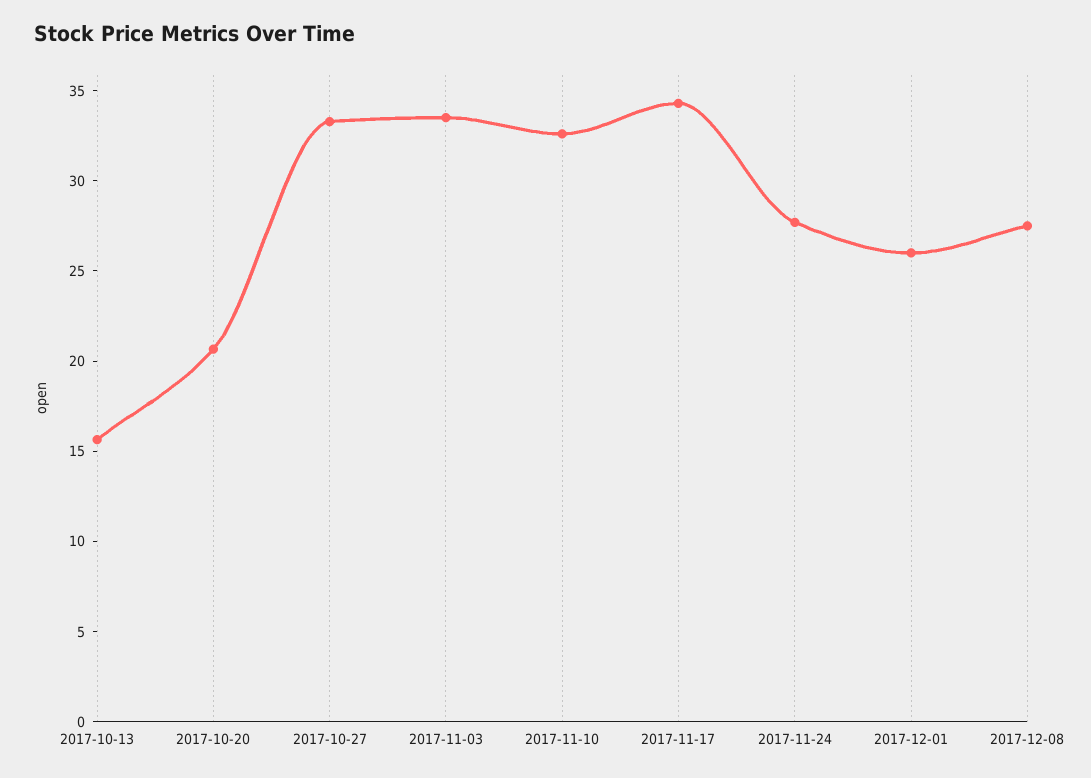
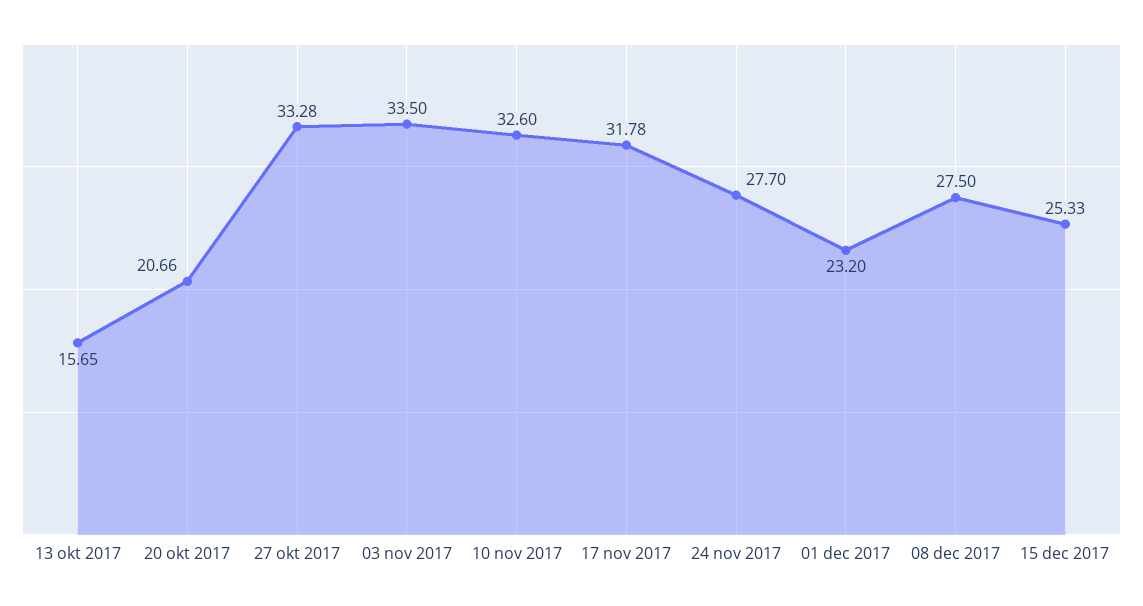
2017-11-17: 34 -> 31.78
2017-12-01: 26 -> 23.2
15 dec 2017: none -> 25.33

